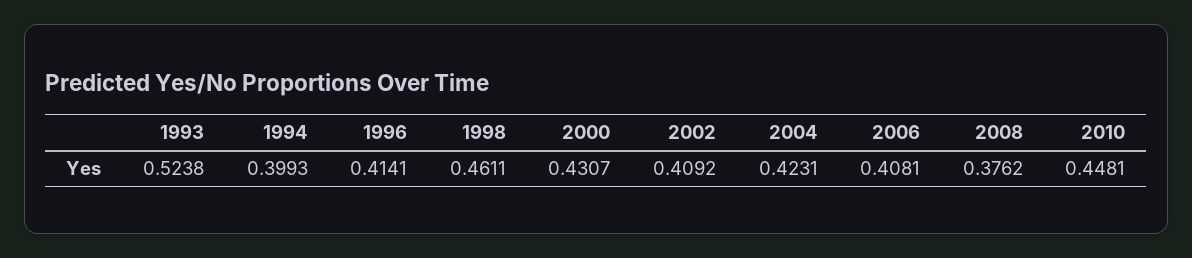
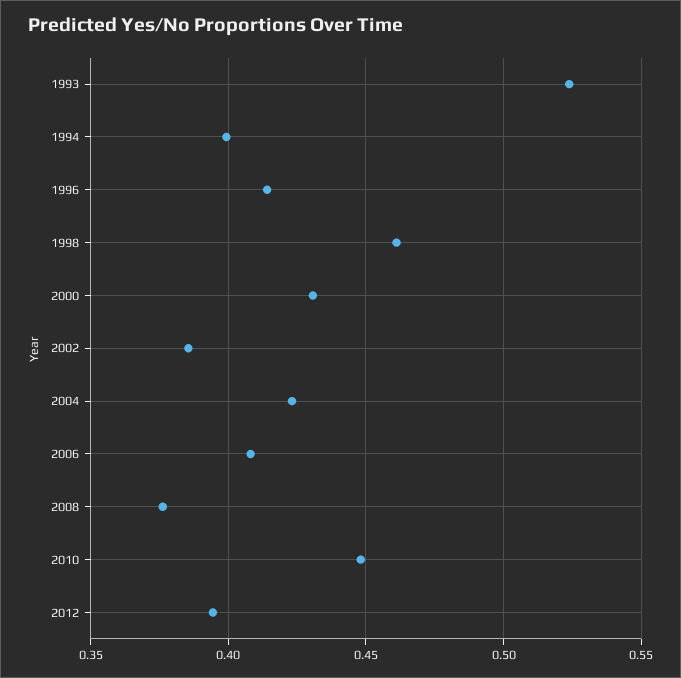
2002: 0.4092 -> 0.385
2012: none -> 0.395

